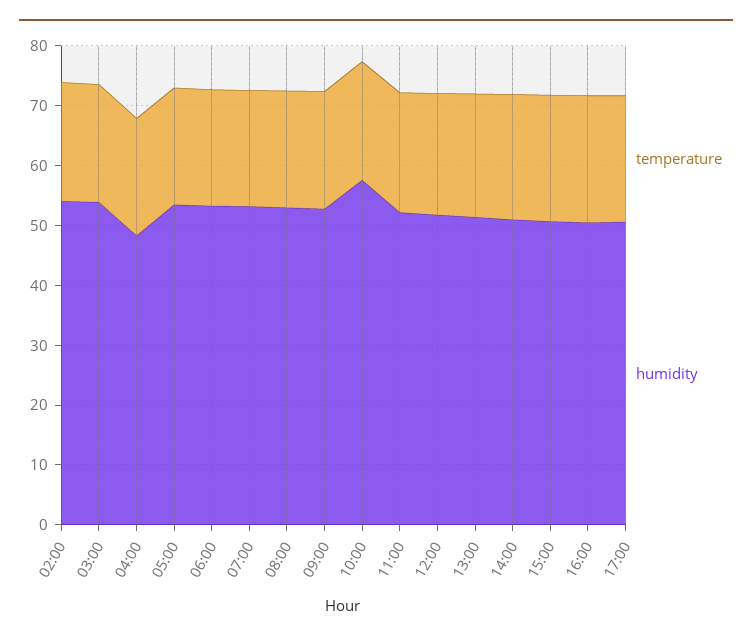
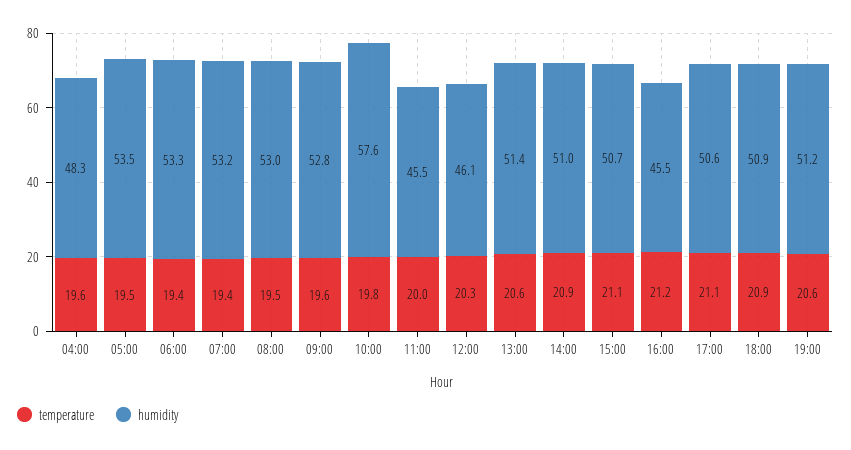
temperature, 02:00: 20 -> none
humidity, 02:00: 54 -> none
temperature, 03:00: 20 -> none
humidity, 03:00: 54 -> none
humidity, 11:00: 52 -> 45.5
humidity, 12:00: 52 -> 46.1
humidity, 16:00: 50 -> 45.5
temperature, 18:00: none -> 20.9
humidity, 18:00: none -> 50.9
temperature, 19:00: none -> 20.6
humidity, 19:00: none -> 51.2

